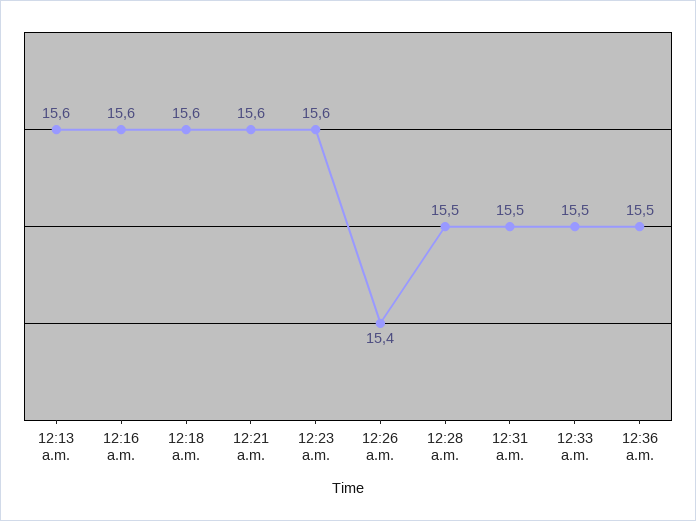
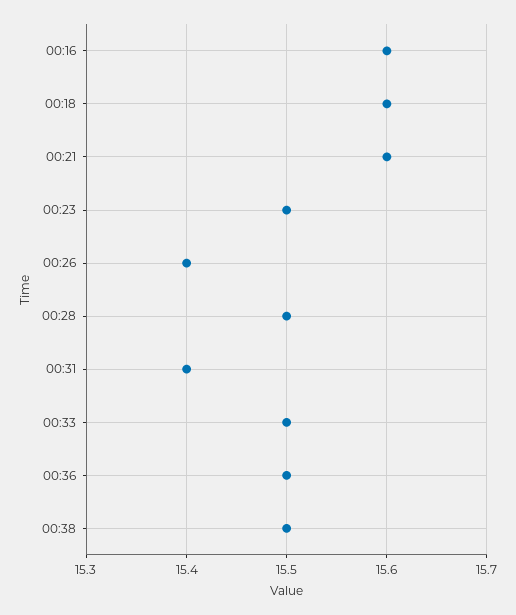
12:13 a.m.: 15.6 -> none
12:23 a.m.: 15.6 -> 15.5
12:31 a.m.: 15.5 -> 15.4
00:38: none -> 15.5

